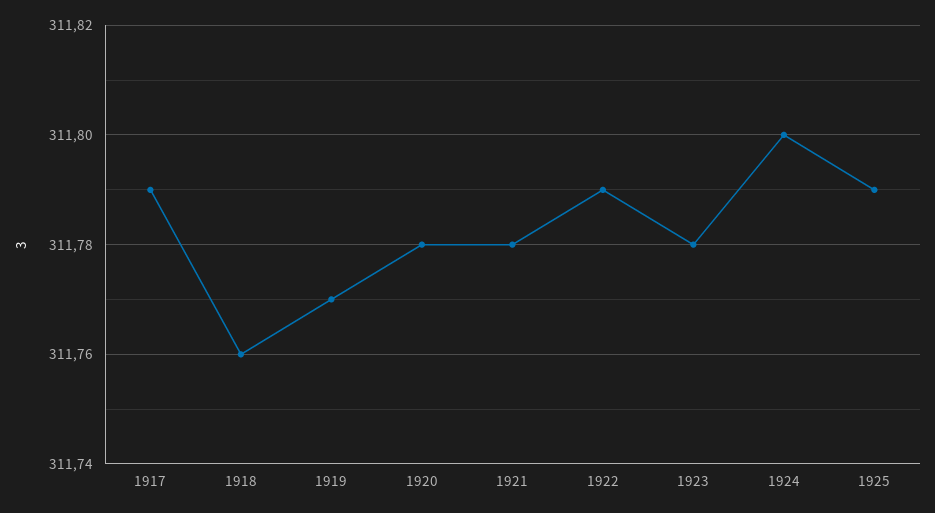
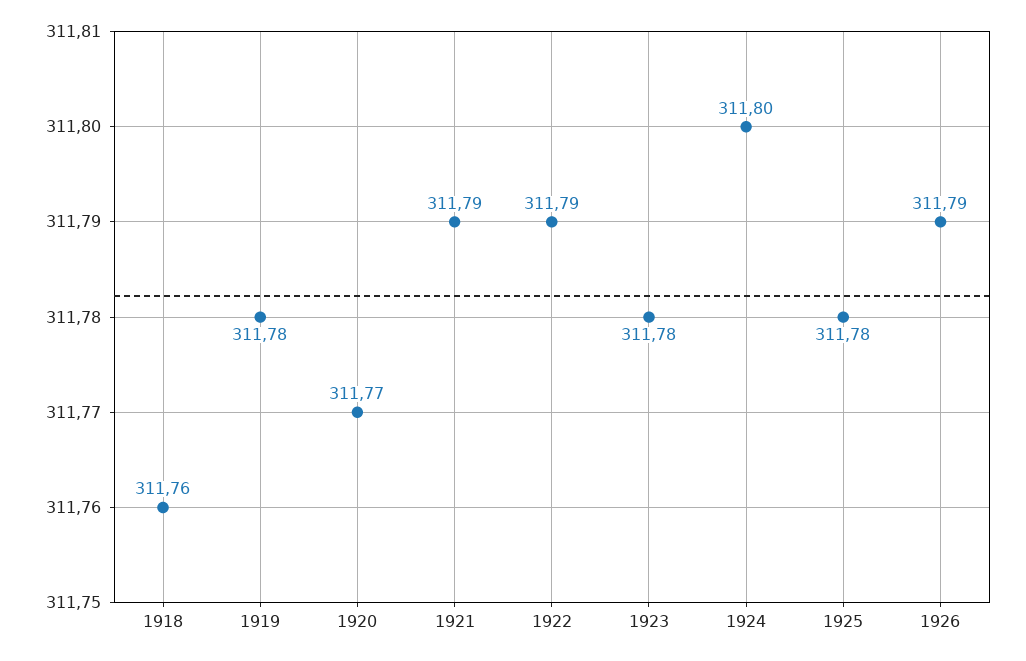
1917: 311.79 -> none
1919: 311.77 -> 311.78
1920: 311.78 -> 311.77
1921: 311.78 -> 311.79
1925: 311.79 -> 311.78
1926: none -> 311.79

